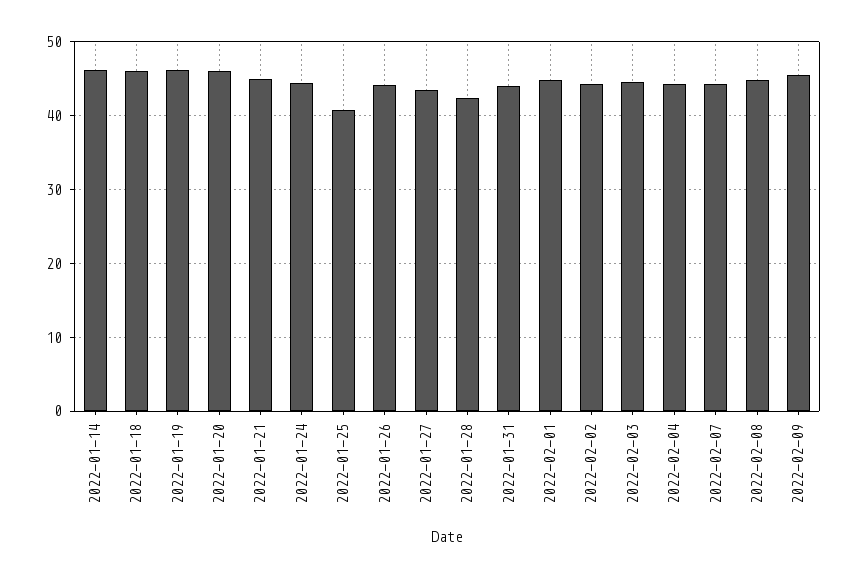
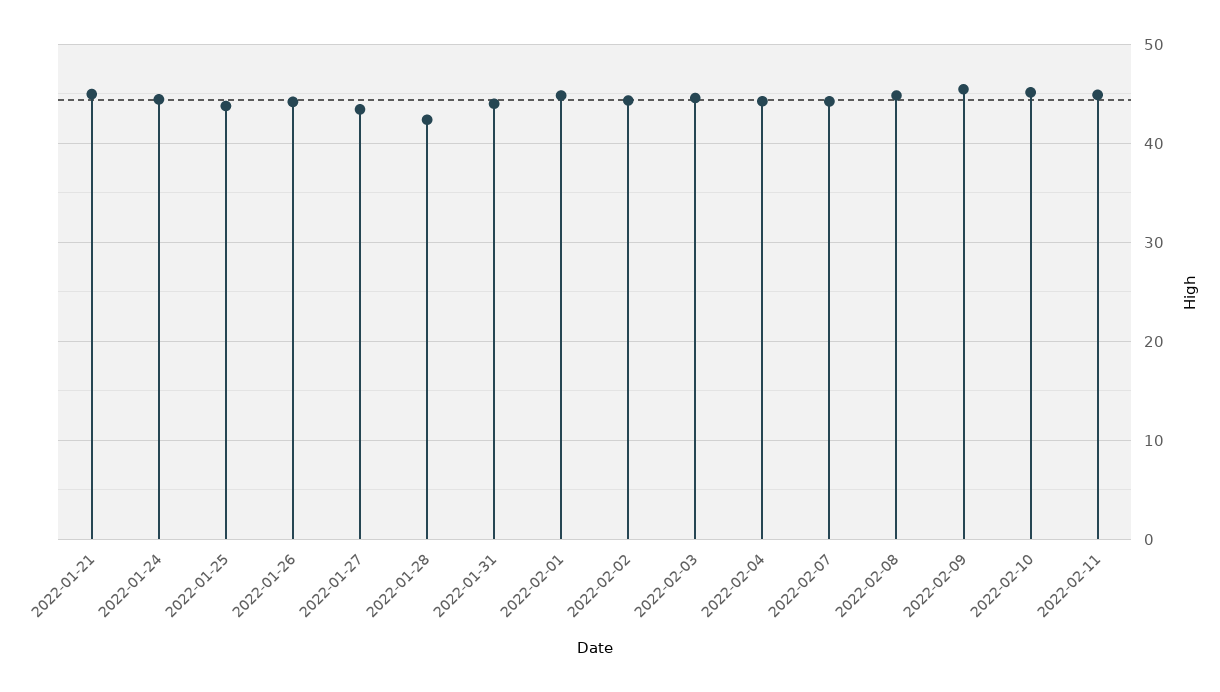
2022-01-14: 46 -> none
2022-01-18: 46 -> none
2022-01-19: 46 -> none
2022-01-20: 46 -> none
2022-01-25: 41 -> 44
2022-02-10: none -> 45
2022-02-11: none -> 45

